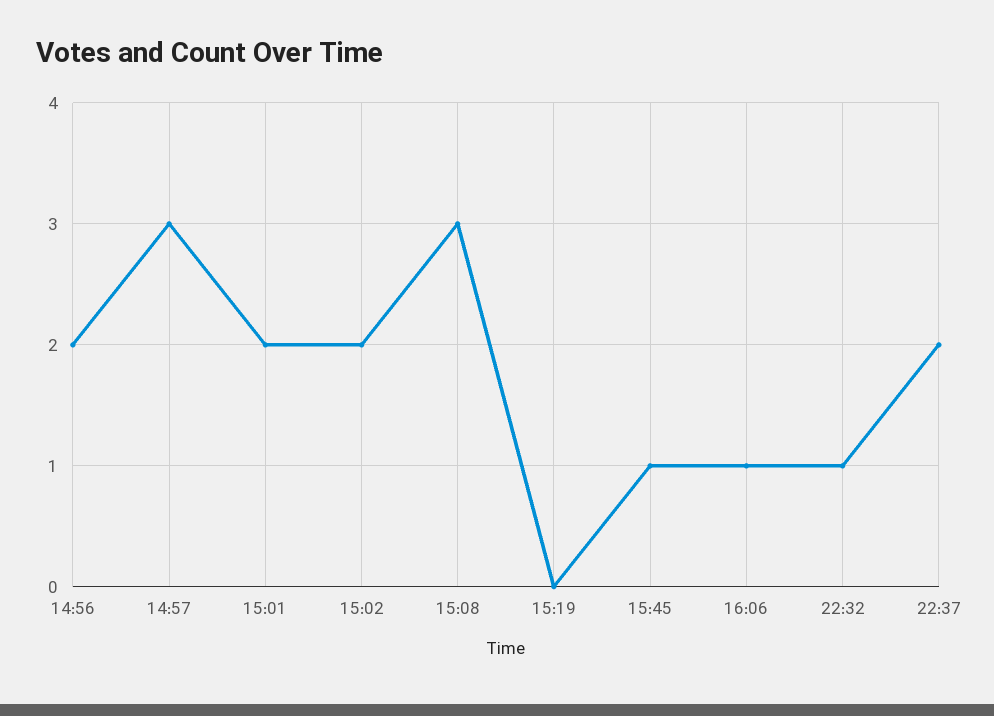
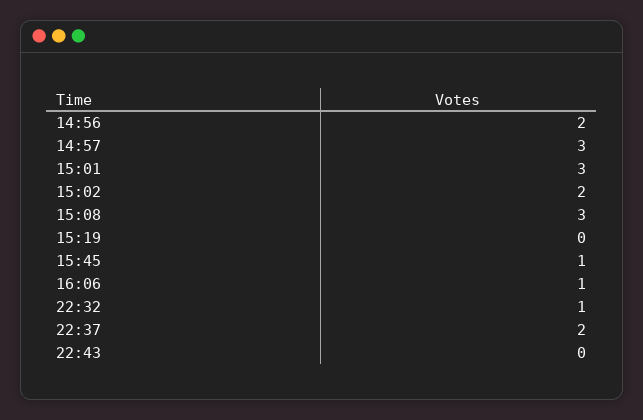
15:01: 2 -> 3
22:43: none -> 0

